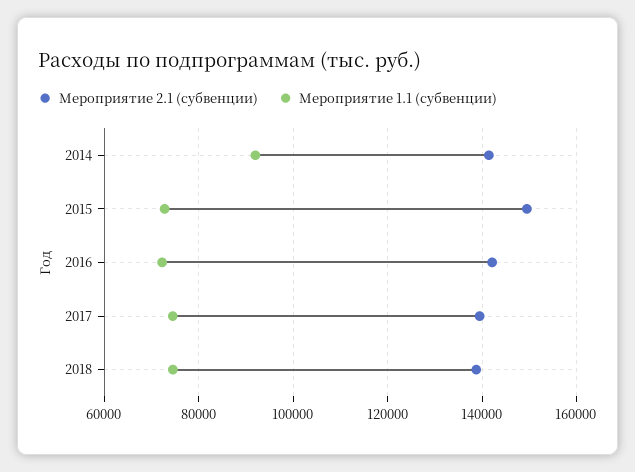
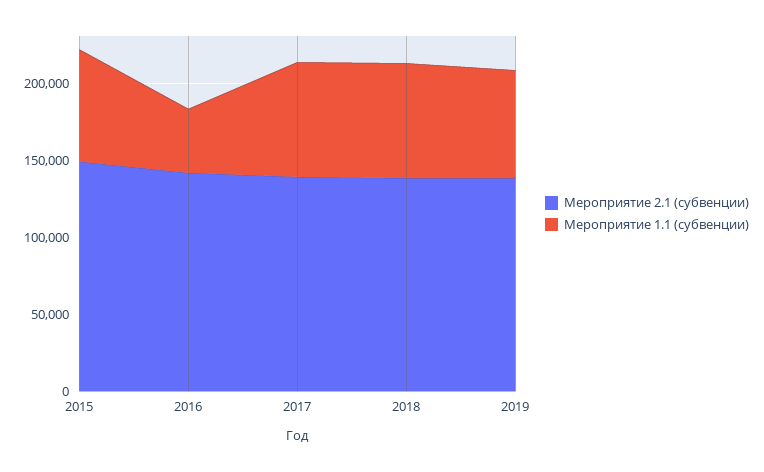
Мероприятие 2.1 (субвенции), 2014: 142000 -> none
Мероприятие 1.1 (субвенции), 2014: 92000 -> none
Мероприятие 1.1 (субвенции), 2016: 72000 -> 40000
Мероприятие 2.1 (субвенции), 2019: none -> 140000
Мероприятие 1.1 (субвенции), 2019: none -> 70000

